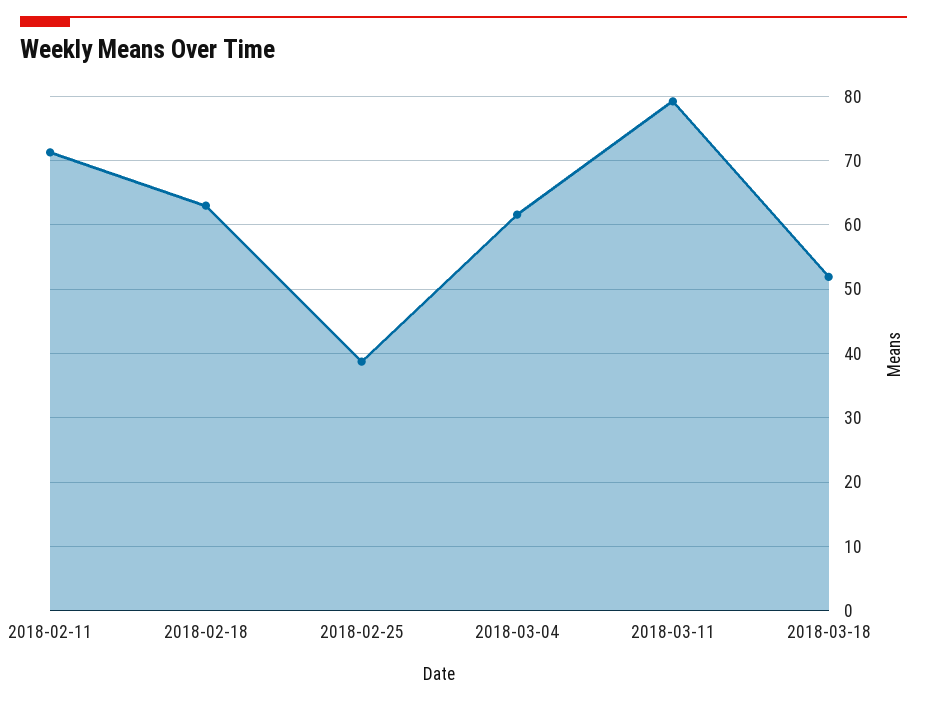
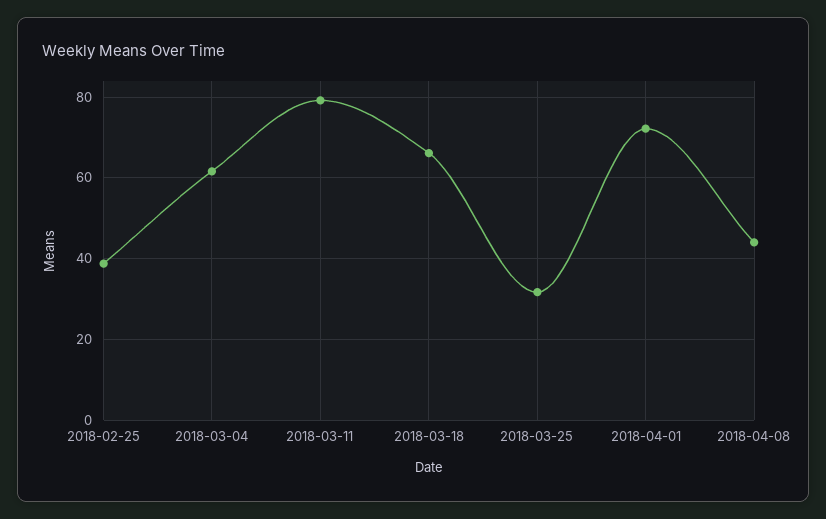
2018-02-11: 71 -> none
2018-02-18: 63 -> none
2018-03-18: 52 -> 66
2018-03-25: none -> 32
2018-04-01: none -> 72
2018-04-08: none -> 44

